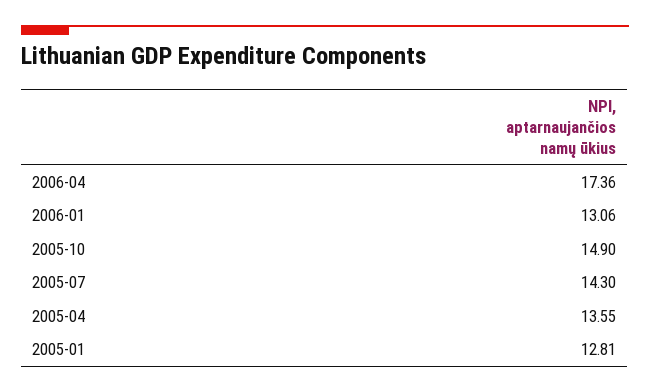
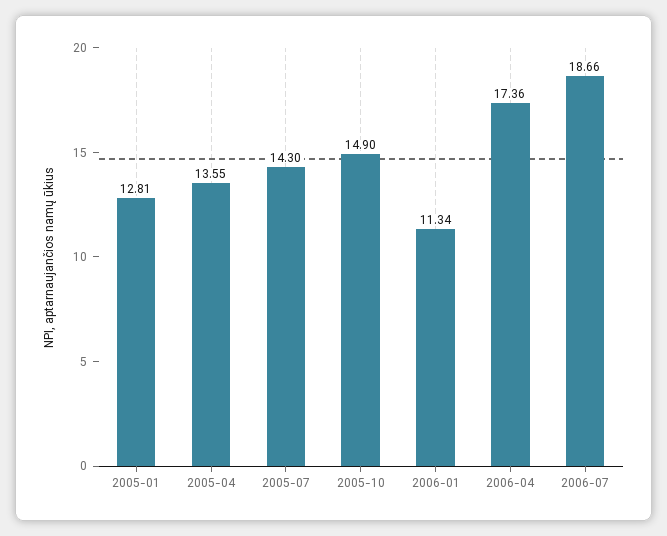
2006-01: 13.06 -> 11.34
2006-07: none -> 18.66

